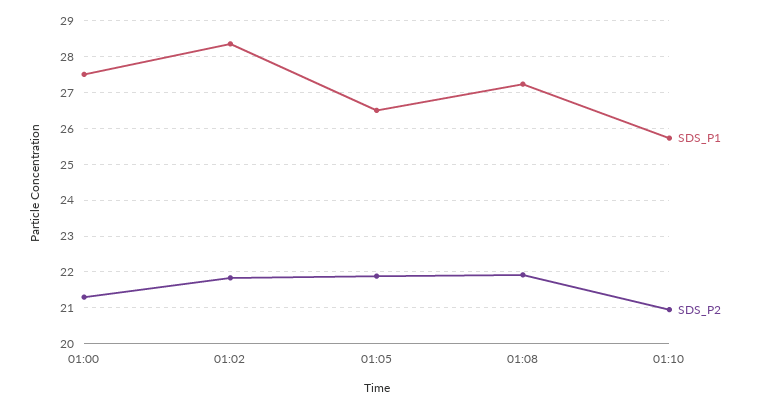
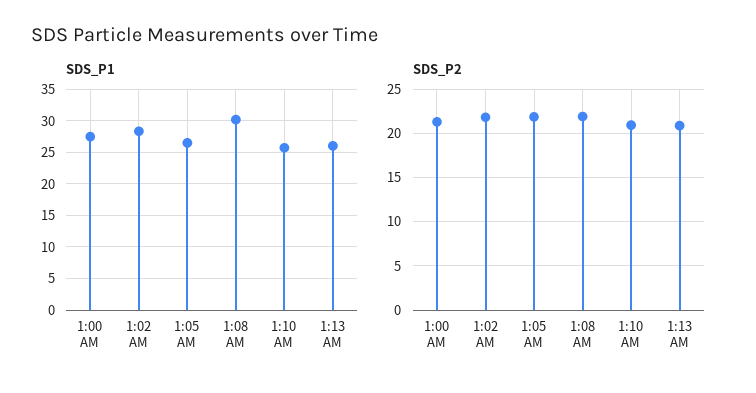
SDS_P1, 01:08: 27.2 -> 30
SDS_P1, 1:13 AM: none -> 26
SDS_P2, 1:13 AM: none -> 21

